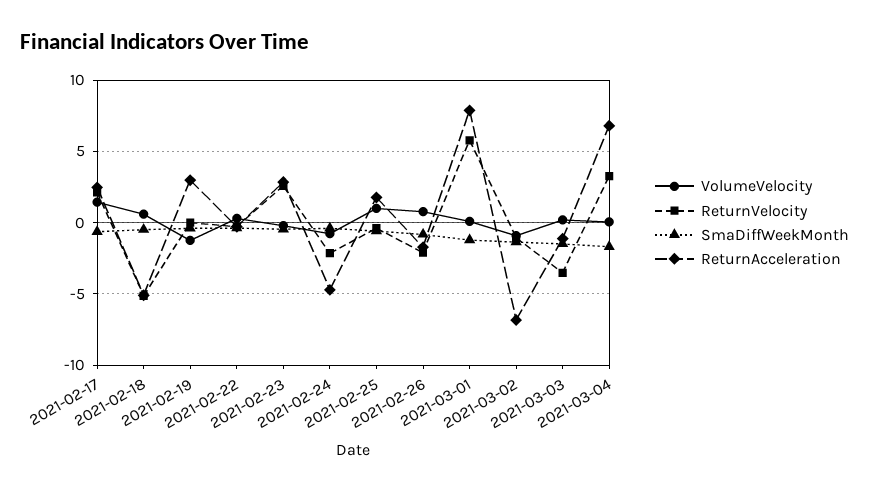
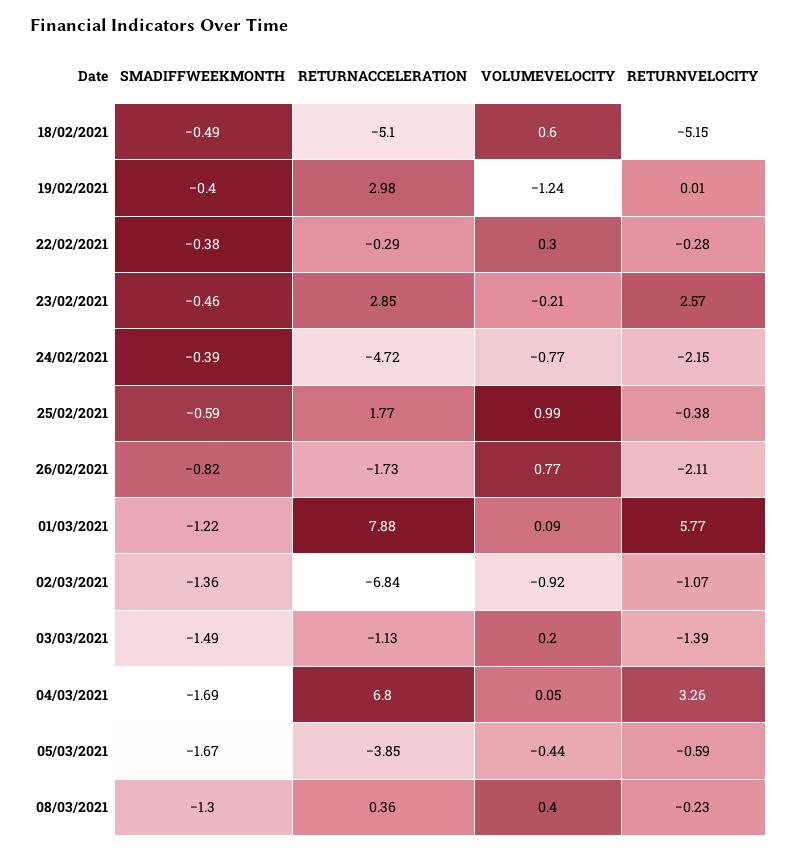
VolumeVelocity, 2021-02-17: 1.5 -> none
ReturnVelocity, 2021-02-17: 2 -> none
SmaDiffWeekMonth, 2021-02-17: -0.5 -> none
ReturnAcceleration, 2021-02-17: 2.5 -> none
ReturnVelocity, 2021-03-03: -3.5 -> -1.39
SmaDiffWeekMonth, 05/03/2021: none -> -1.67
ReturnAcceleration, 05/03/2021: none -> -3.85
VolumeVelocity, 05/03/2021: none -> -0.44
ReturnVelocity, 05/03/2021: none -> -0.59
SmaDiffWeekMonth, 08/03/2021: none -> -1.3
ReturnAcceleration, 08/03/2021: none -> 0.36
VolumeVelocity, 08/03/2021: none -> 0.4
ReturnVelocity, 08/03/2021: none -> -0.23

